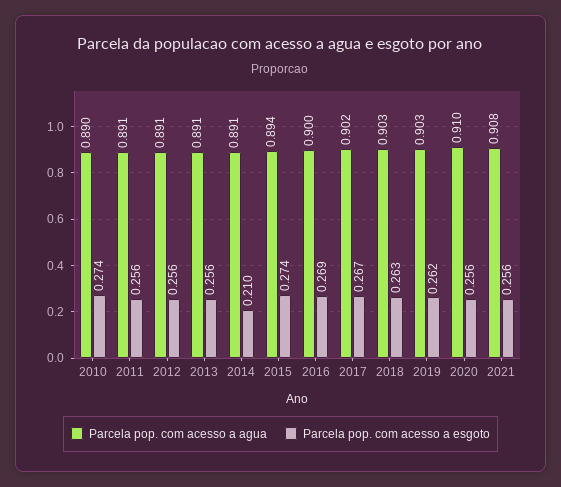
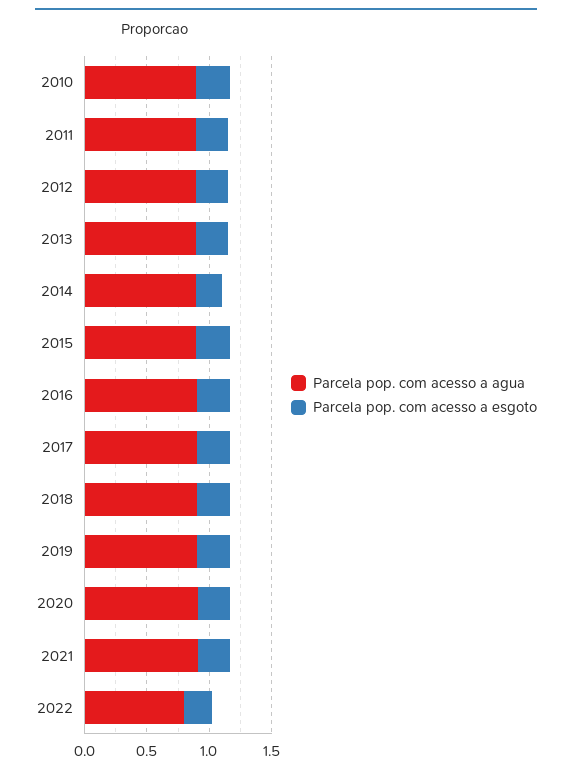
Parcela pop. com acesso a agua, 2022: none -> 0.8
Parcela pop. com acesso a esgoto, 2022: none -> 0.2

